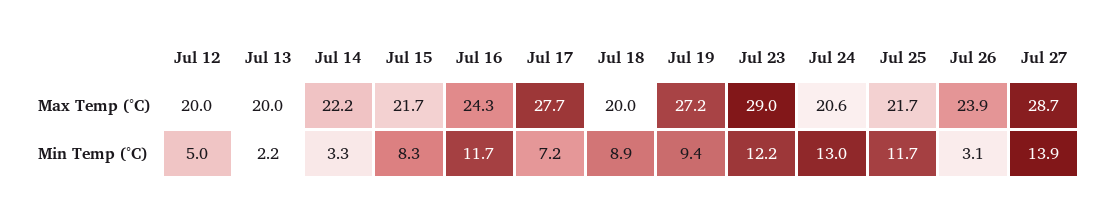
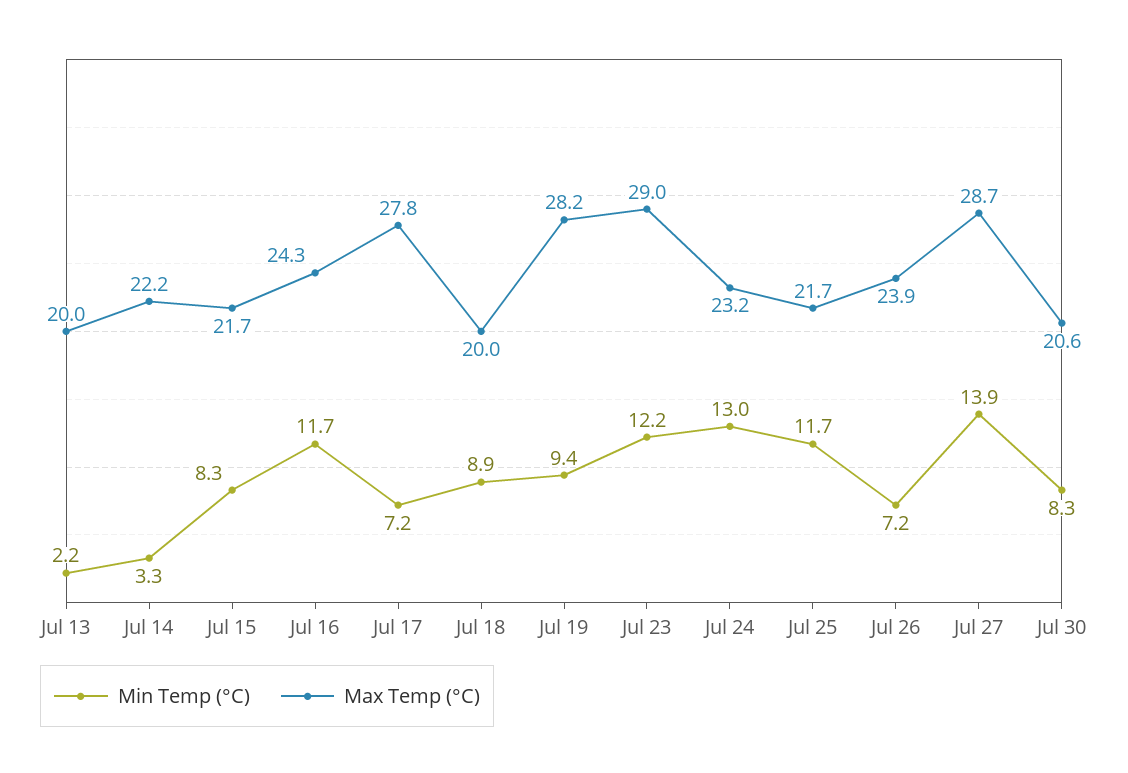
Max Temp (°C), Jul 12: 20 -> none
Max Temp (°C), Jul 17: 27.7 -> 27.8
Max Temp (°C), Jul 19: 27.2 -> 28.2
Max Temp (°C), Jul 24: 20.6 -> 23.2
Min Temp (°C), Jul 12: 5 -> none
Min Temp (°C), Jul 26: 3.1 -> 7.2
Min Temp (°C), Jul 30: none -> 8.3
Max Temp (°C), Jul 30: none -> 20.6

